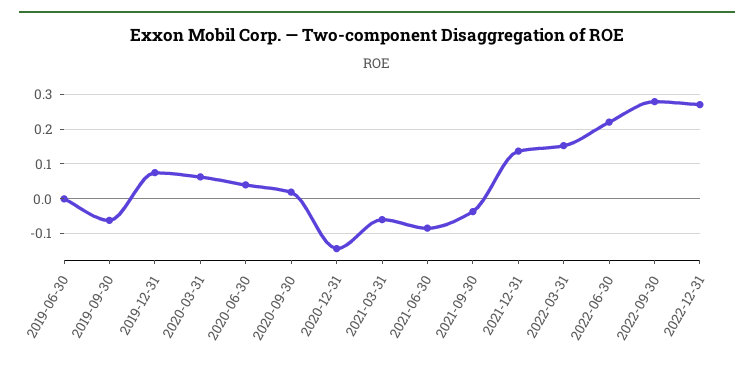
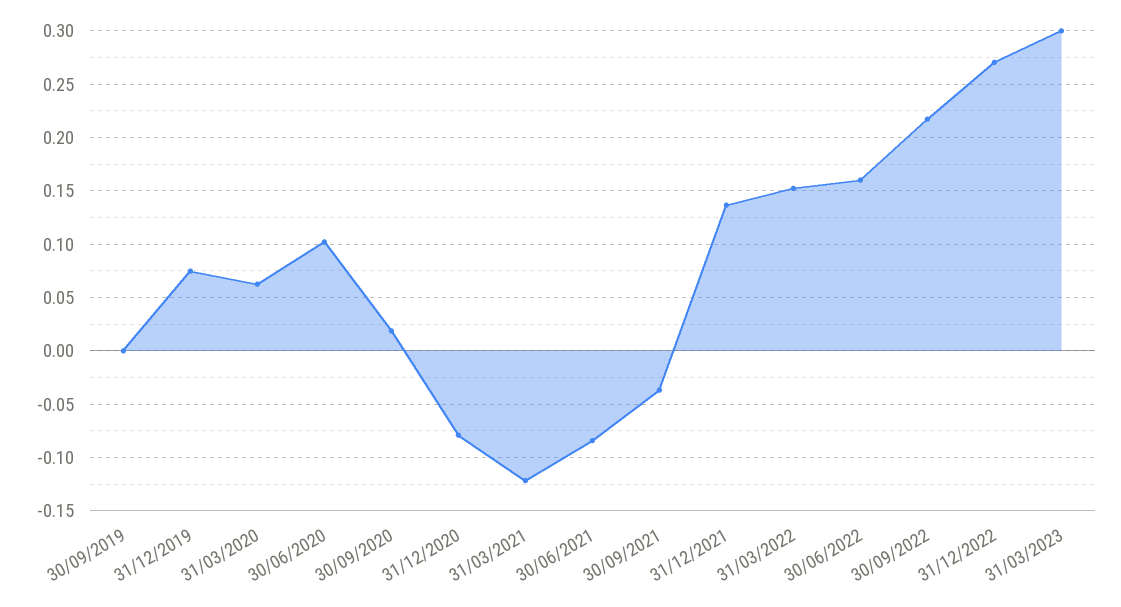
2019-06-30: 0 -> none
2019-09-30: -0.06 -> 0
2020-06-30: 0.04 -> 0.1
2020-12-31: -0.14 -> -0.08
2021-03-31: -0.06 -> -0.12
2022-06-30: 0.22 -> 0.16
2022-09-30: 0.28 -> 0.22
31/03/2023: none -> 0.3

